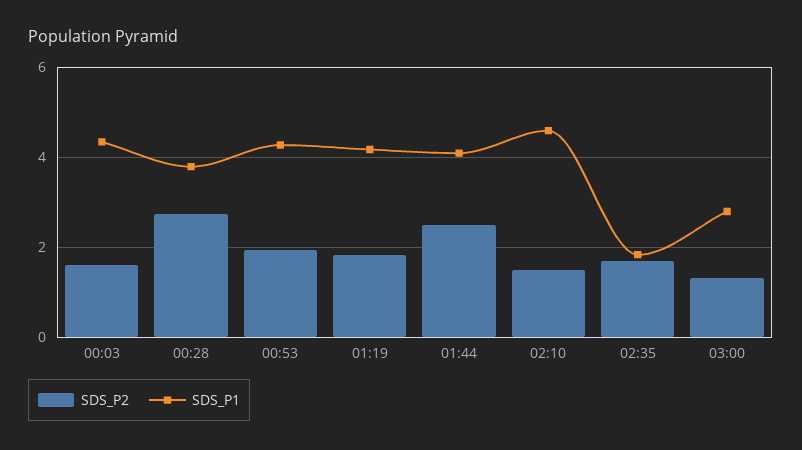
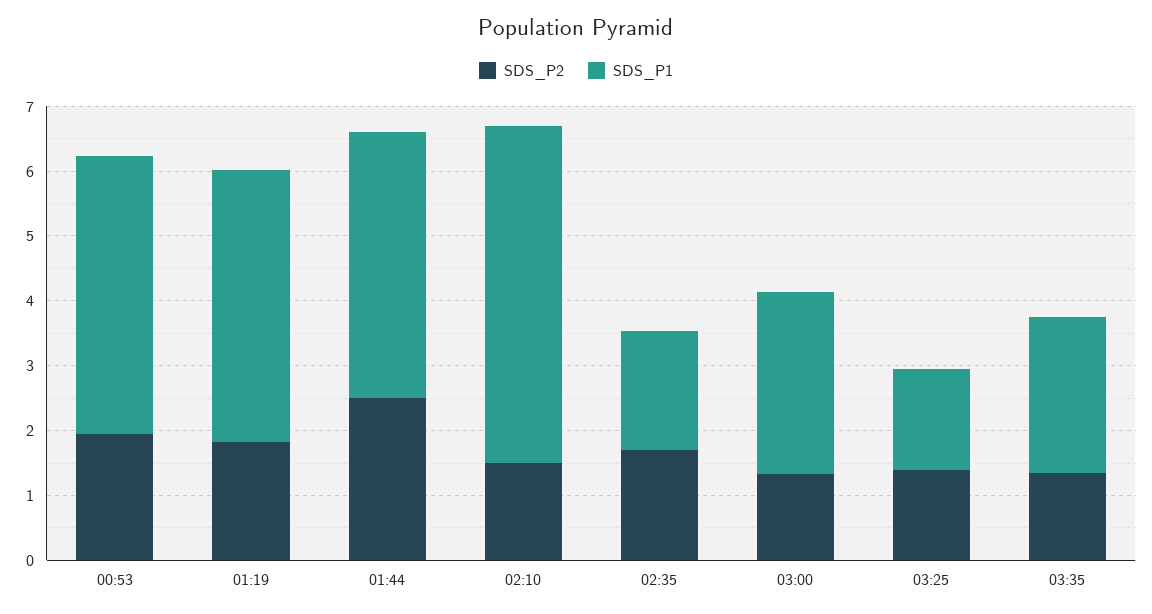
SDS_P2, 00:03: 1.6 -> none
SDS_P1, 00:03: 4.4 -> none
SDS_P2, 00:28: 2.8 -> none
SDS_P1, 00:28: 3.8 -> none
SDS_P1, 02:10: 4.6 -> 5.2
SDS_P2, 03:25: none -> 1.4
SDS_P1, 03:25: none -> 1.6
SDS_P2, 03:35: none -> 1.4
SDS_P1, 03:35: none -> 2.4

